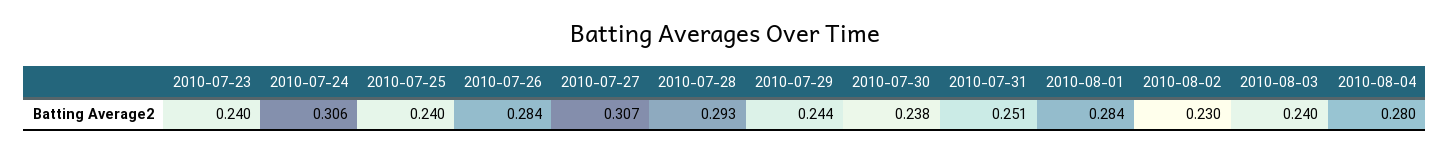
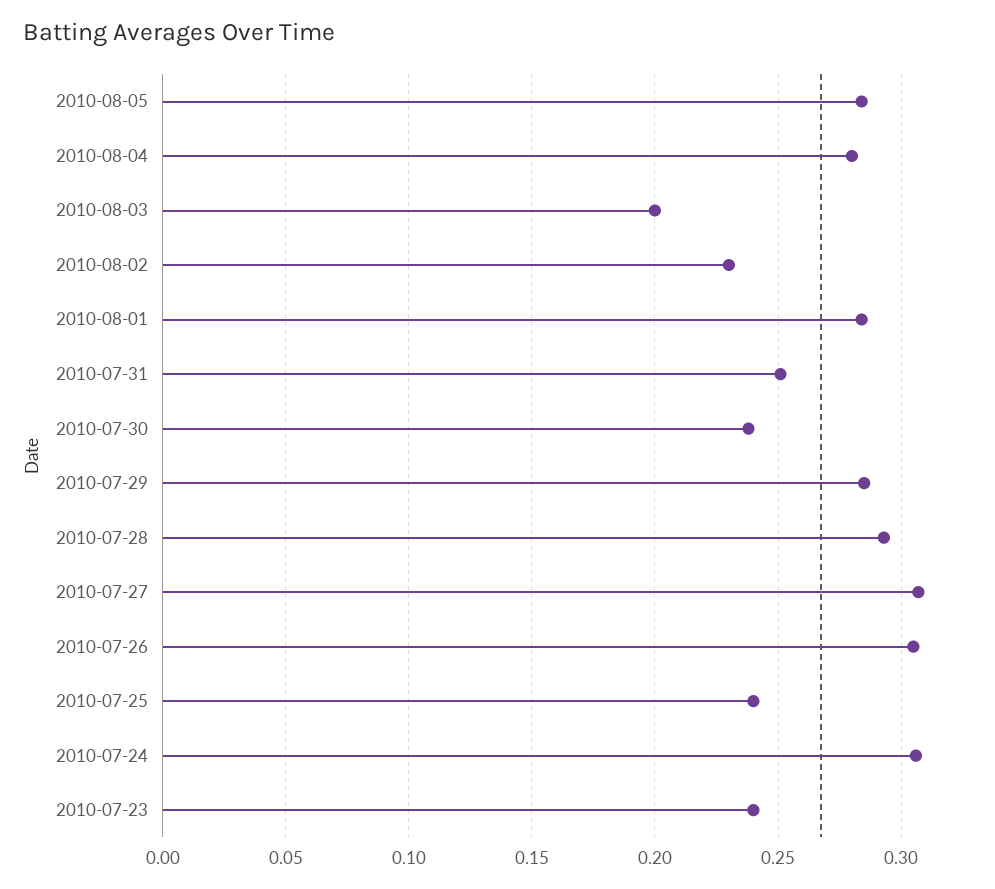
2010-07-26: 0.284 -> 0.305
2010-07-29: 0.244 -> 0.285
2010-08-03: 0.24 -> 0.2
2010-08-05: none -> 0.285

